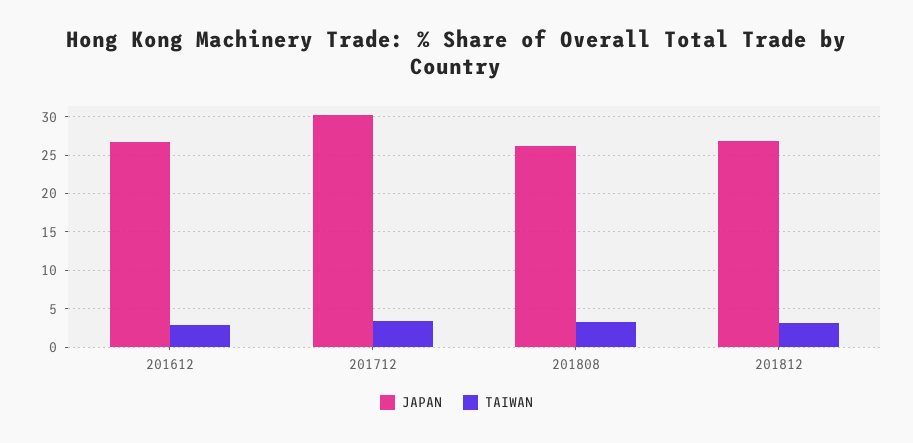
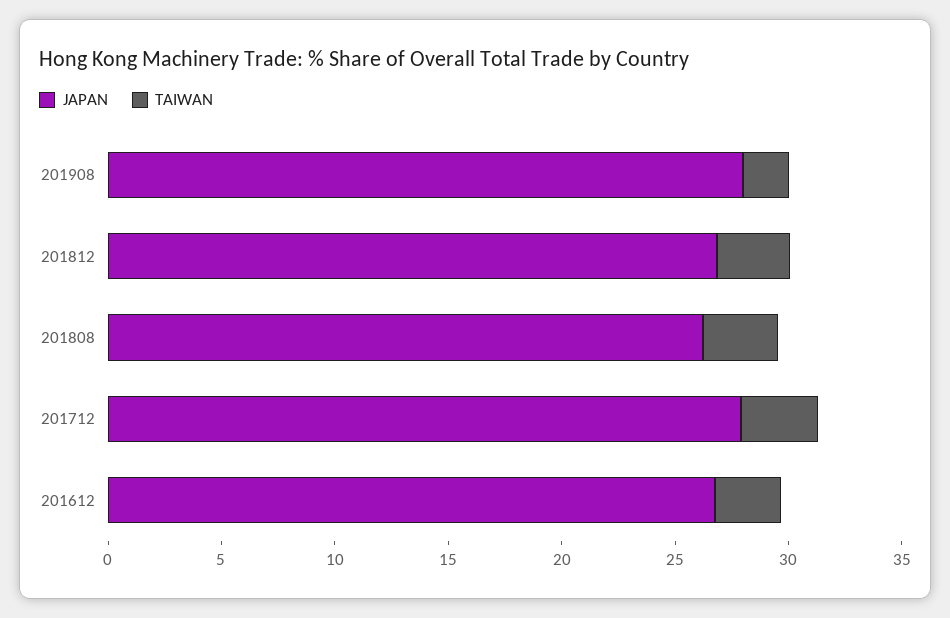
JAPAN, 201712: 30 -> 28
JAPAN, 201908: none -> 28
TAIWAN, 201908: none -> 2

